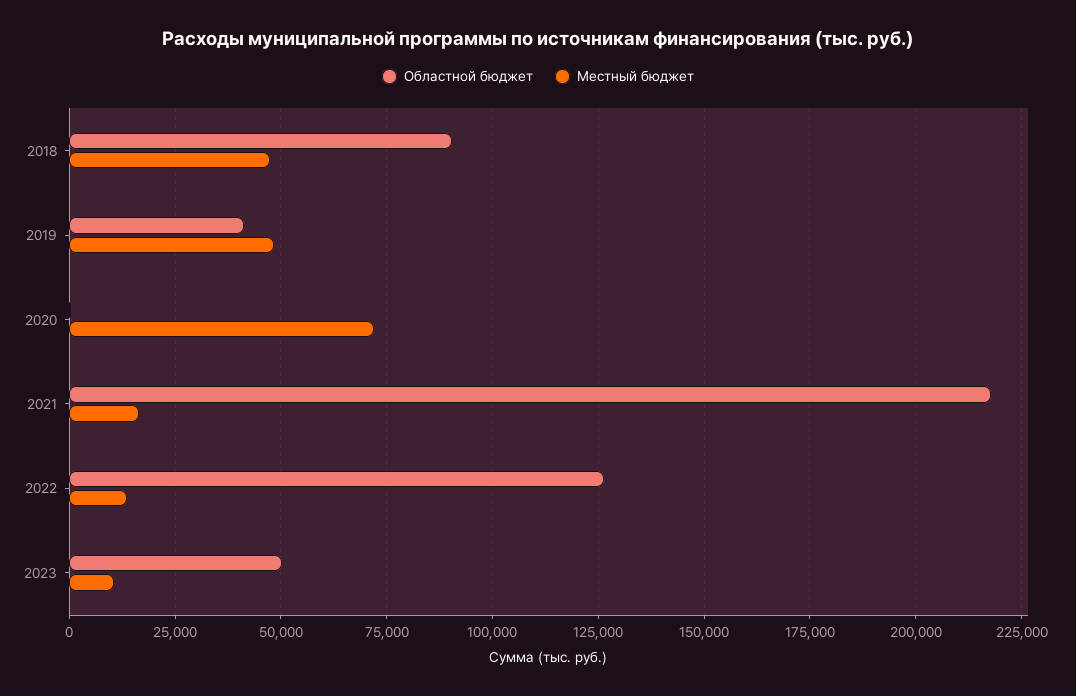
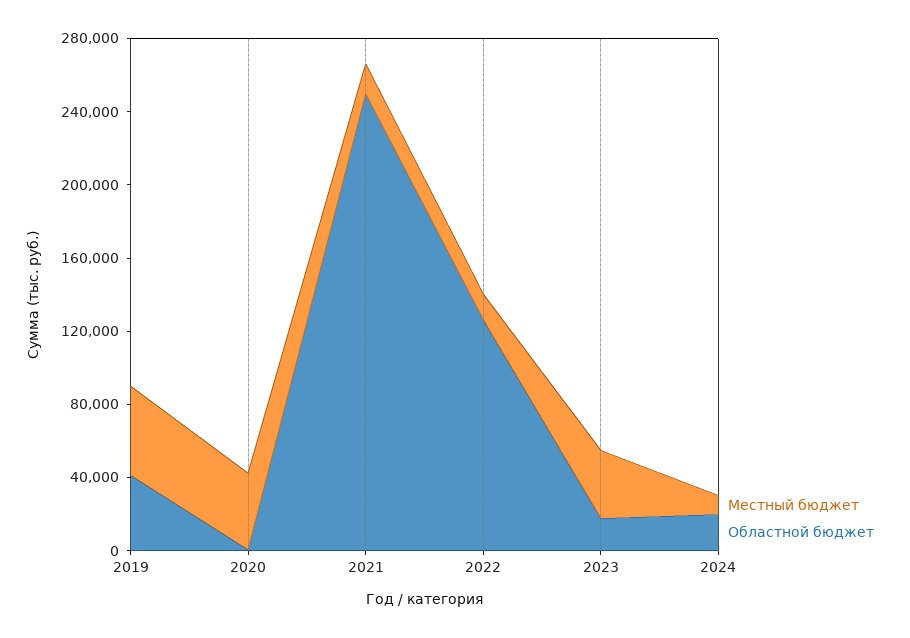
Областной бюджет, 2018: 90000 -> none
Местный бюджет, 2018: 47500 -> none
Местный бюджет, 2020: 72500 -> 40000
Областной бюджет, 2021: 217500 -> 250000
Областной бюджет, 2023: 50000 -> 20000
Местный бюджет, 2023: 10000 -> 40000
Местный бюджет, 2024: none -> 10000
Областной бюджет, 2024: none -> 20000

